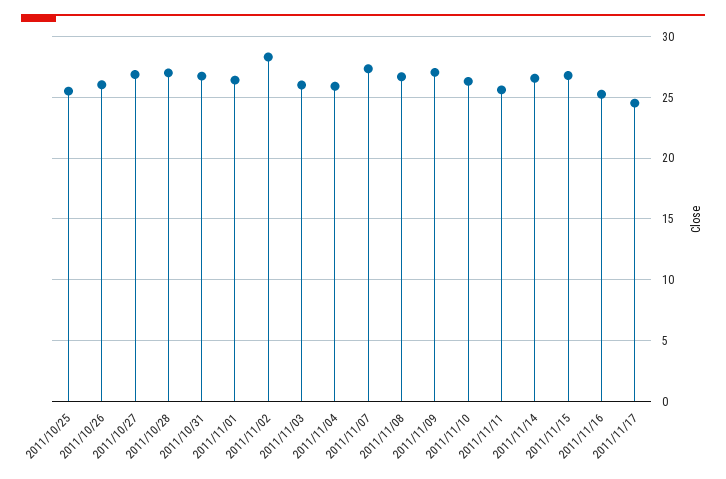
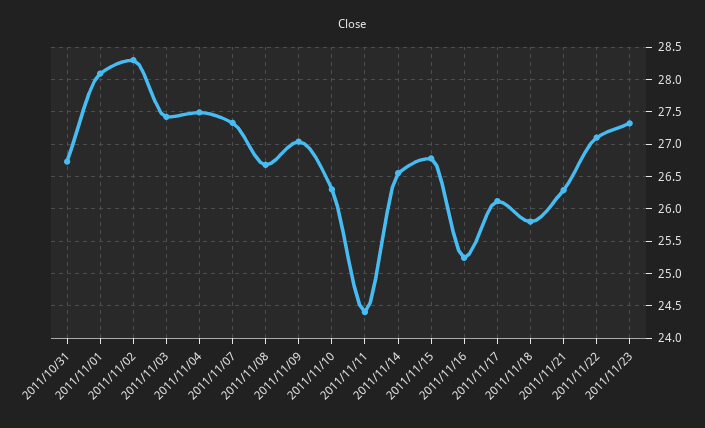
2011/10/25: 25.5 -> none
2011/10/26: 26 -> none
2011/10/27: 27 -> none
2011/10/28: 27 -> none
2011/11/01: 26.5 -> 28.1
2011/11/03: 26 -> 27.4
2011/11/04: 26 -> 27.5
2011/11/11: 25.5 -> 24.4
2011/11/17: 24.5 -> 26.1
2011/11/18: none -> 25.8
2011/11/21: none -> 26.3
2011/11/22: none -> 27.1
2011/11/23: none -> 27.3

